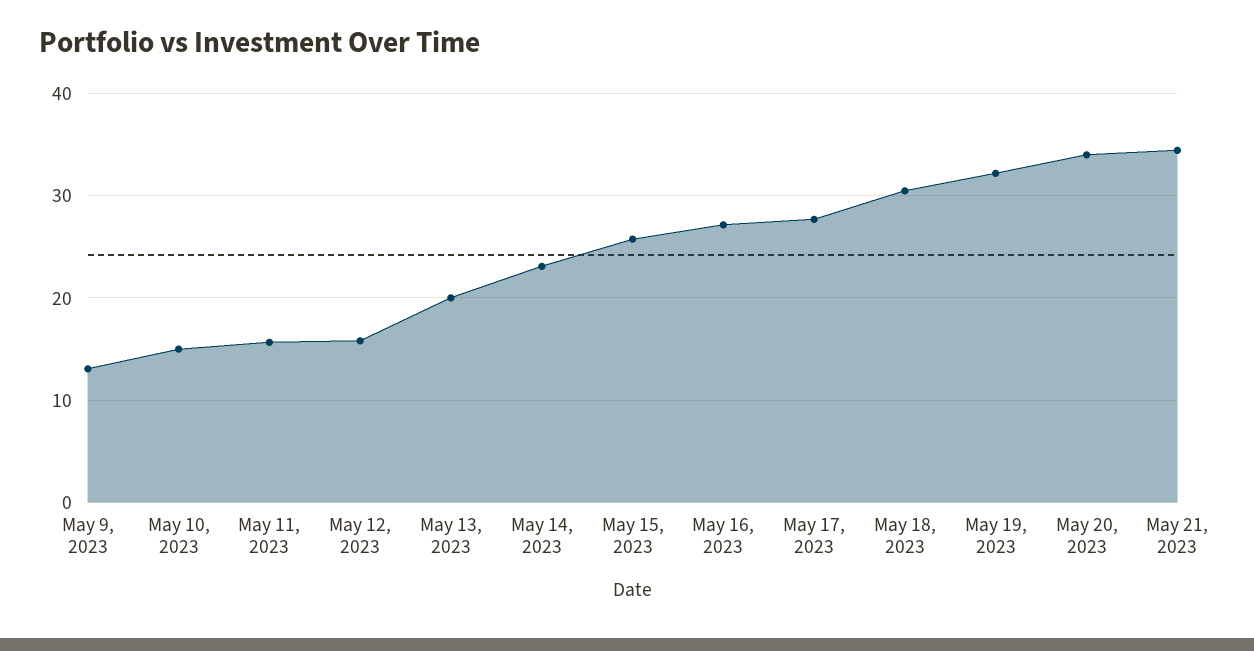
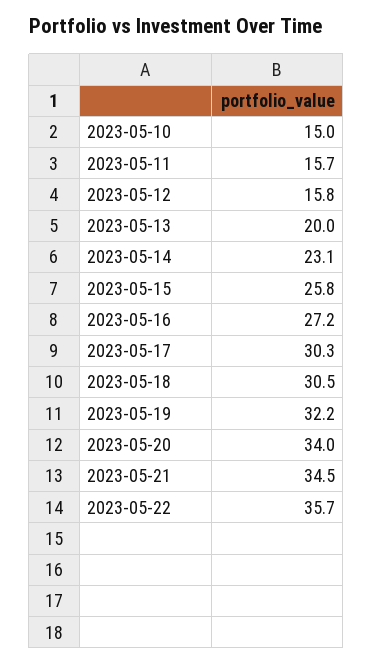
May 9, 2023: 13 -> none
May 17, 2023: 28 -> 30.3
2023-05-22: none -> 35.7

